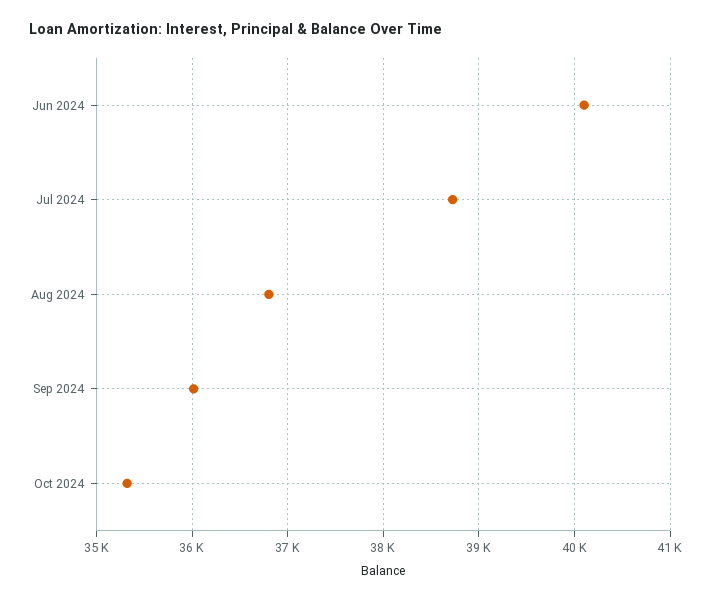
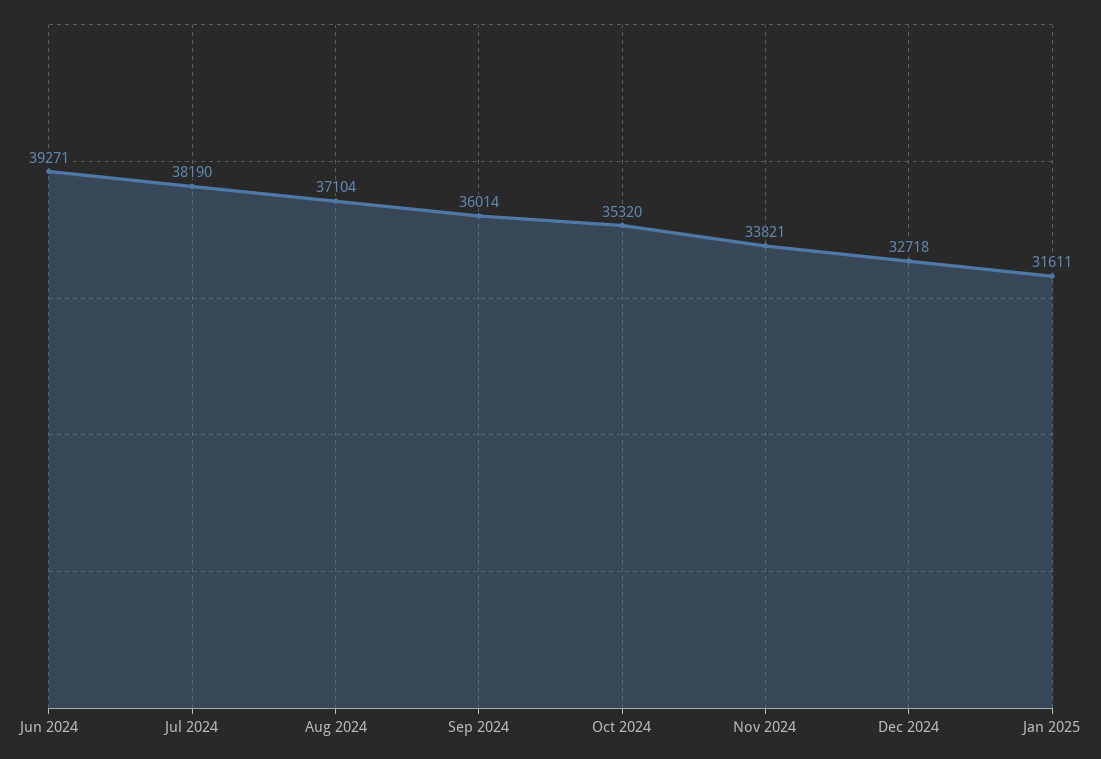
Jun 2024: 40100 -> 39271
Jul 2024: 38700 -> 38190
Aug 2024: 36800 -> 37104
Nov 2024: none -> 33821
Dec 2024: none -> 32718
Jan 2025: none -> 31611

